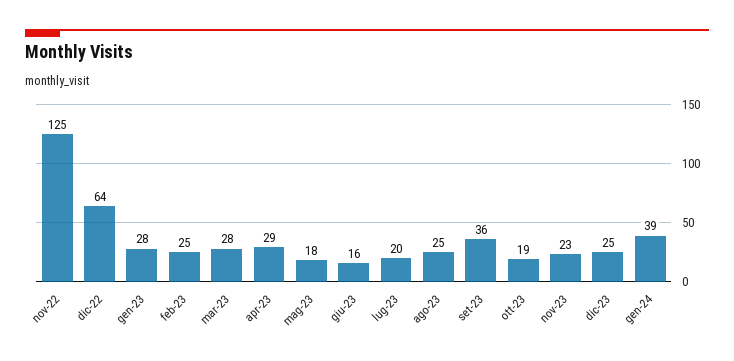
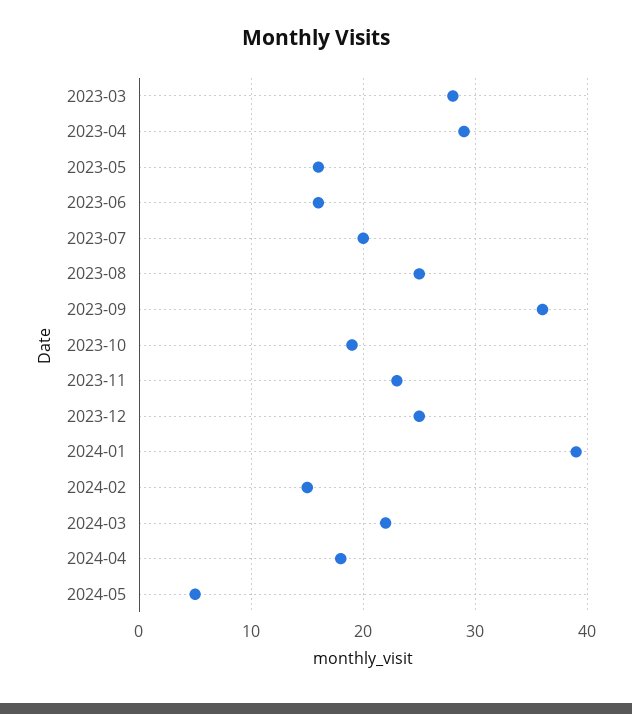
nov-22: 125 -> none
dic-22: 64 -> none
gen-23: 28 -> none
feb-23: 25 -> none
mag-23: 18 -> 16
2024-02: none -> 15
2024-03: none -> 22
2024-04: none -> 18
2024-05: none -> 5

